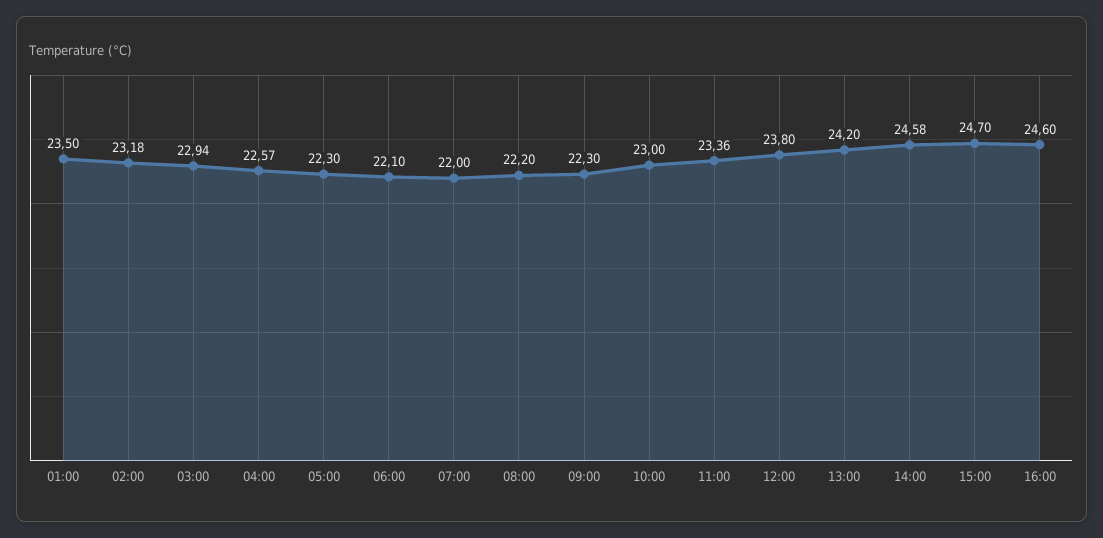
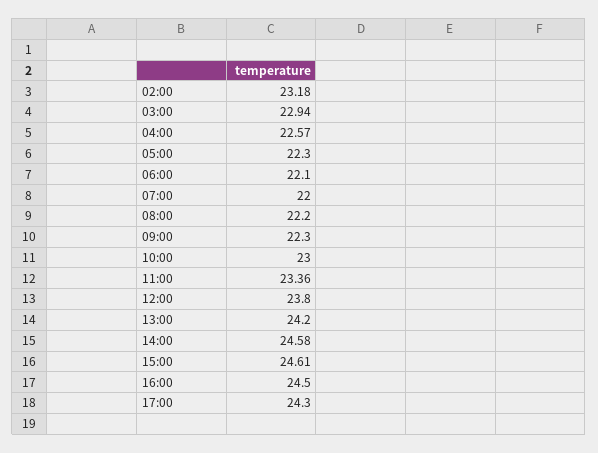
01:00: 23.5 -> none
15:00: 24.7 -> 24.61
16:00: 24.6 -> 24.5
17:00: none -> 24.3

